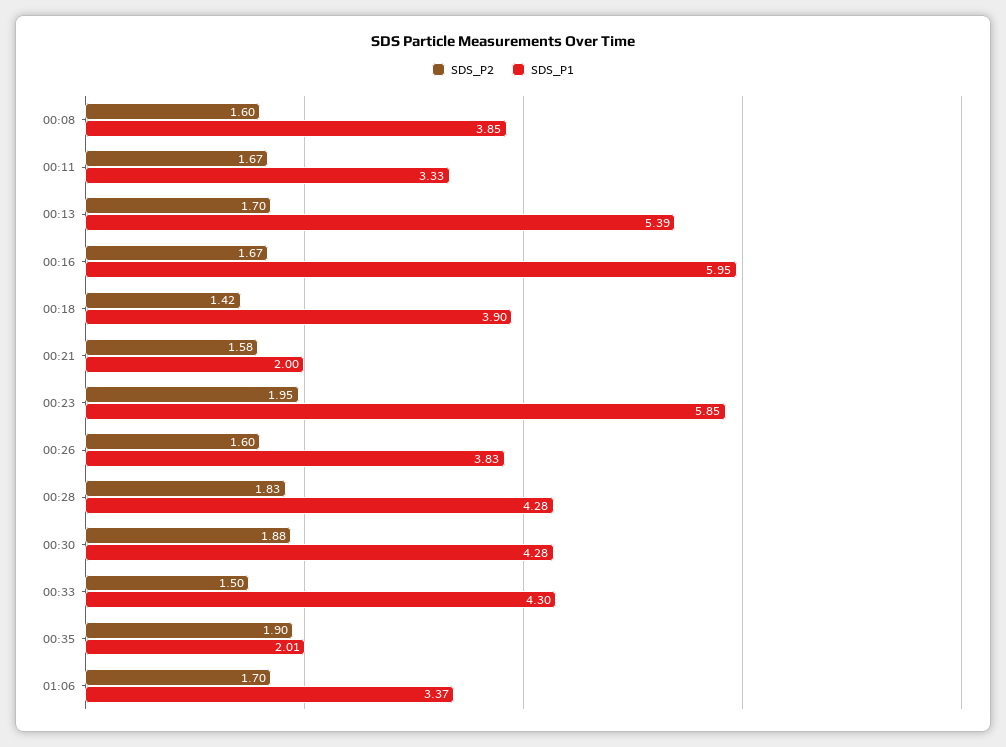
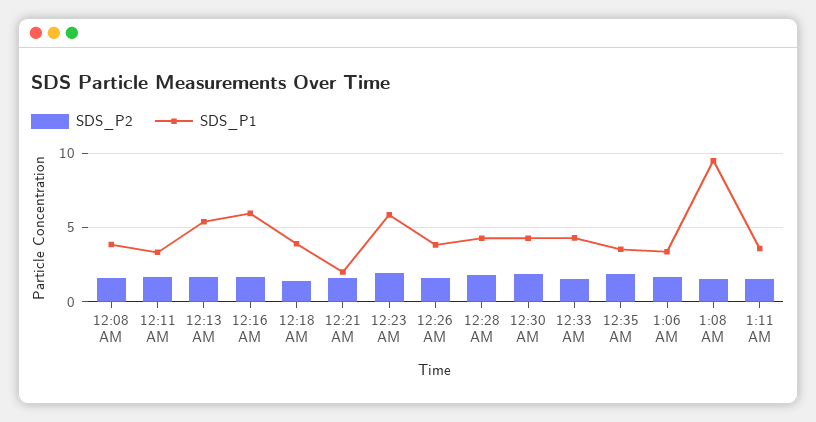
SDS_P1, 00:35: 2.01 -> 3.5
SDS_P2, 1:08 AM: none -> 1.5
SDS_P1, 1:08 AM: none -> 9.5
SDS_P2, 1:11 AM: none -> 1.5
SDS_P1, 1:11 AM: none -> 3.5

